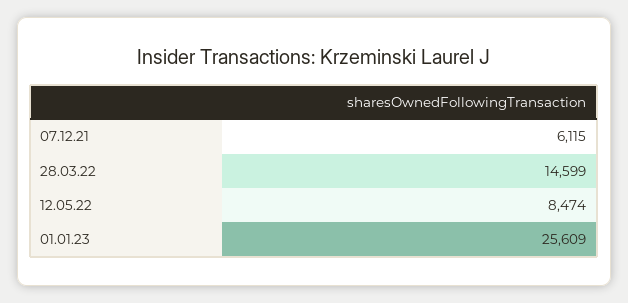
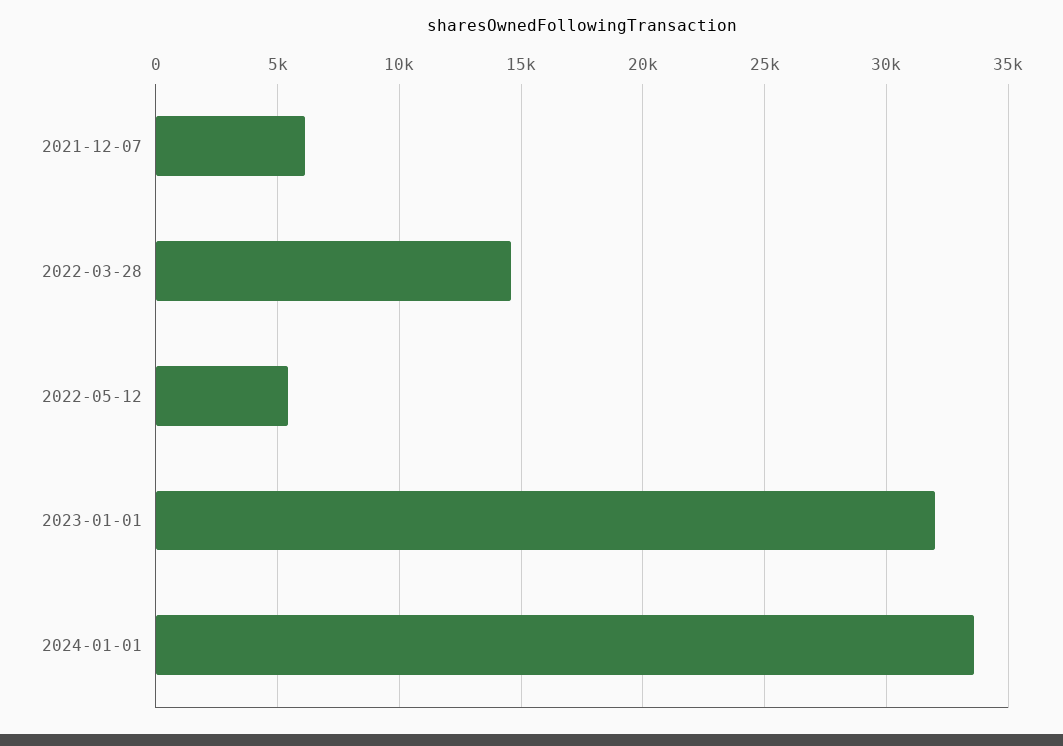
12.05.22: 8474 -> 5500
01.01.23: 25609 -> 32000
2024-01-01: none -> 33500

